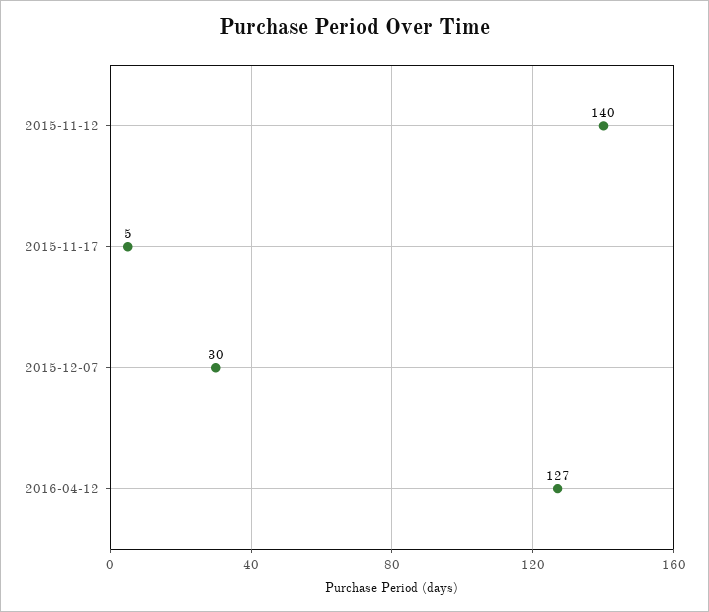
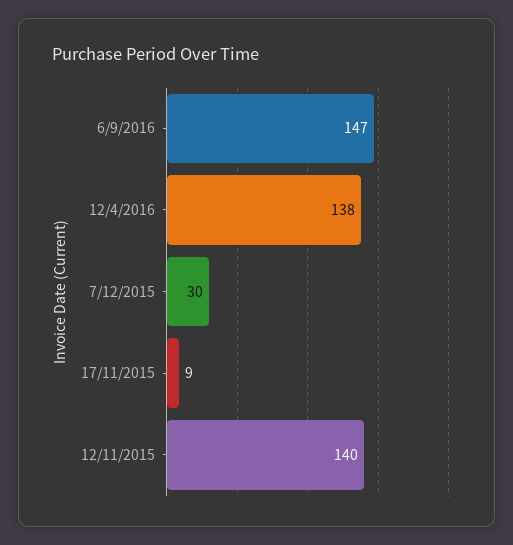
2015-11-17: 5 -> 9
2016-04-12: 127 -> 138
6/9/2016: none -> 147

